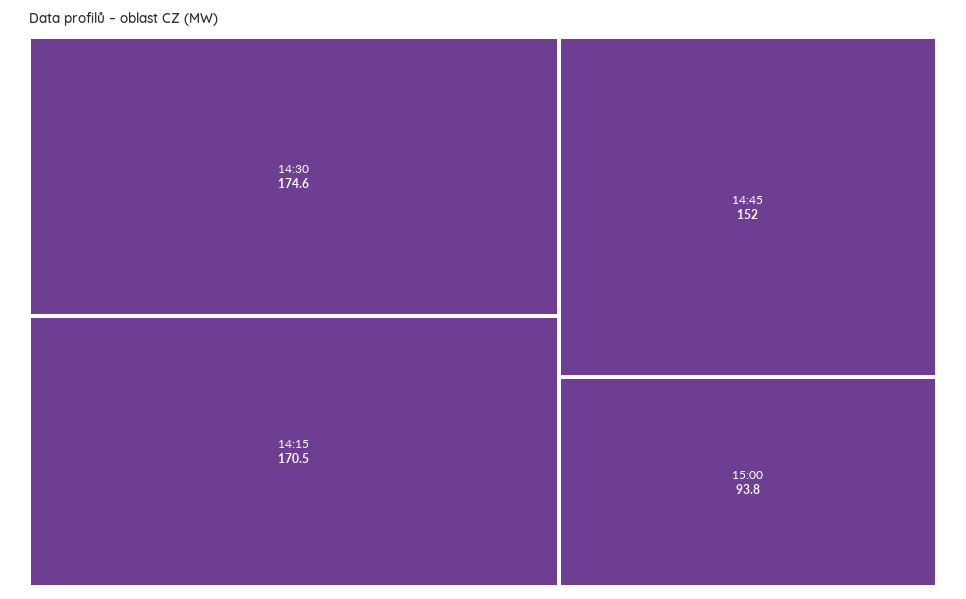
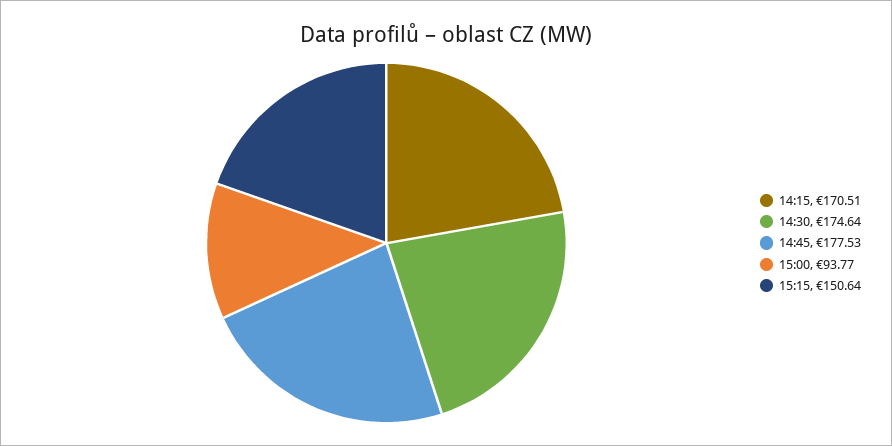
14:45: 152 -> 177.53
15:15: none -> 150.64

